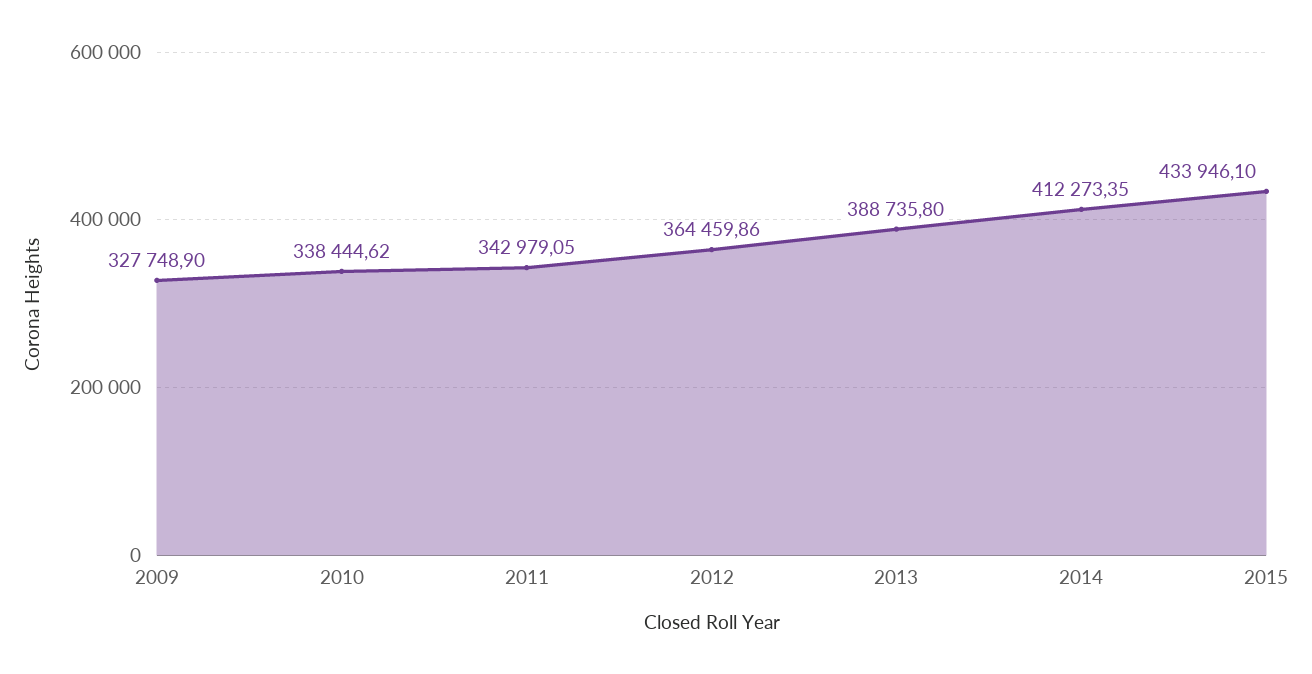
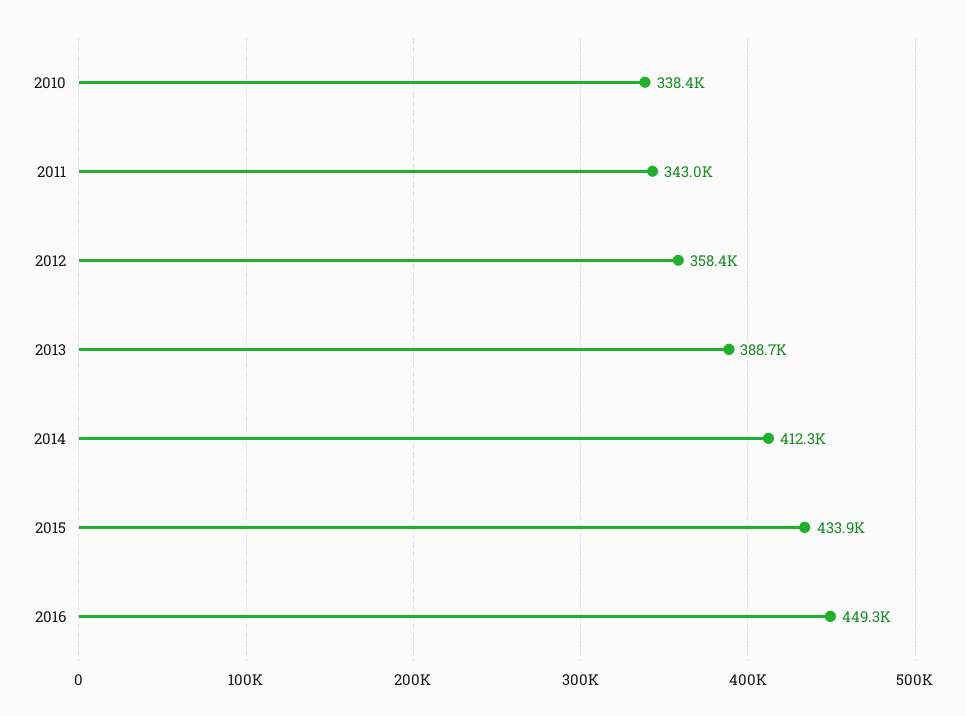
2009: 327748.9 -> none
2012: 364459.86 -> 358400
2016: none -> 449300

